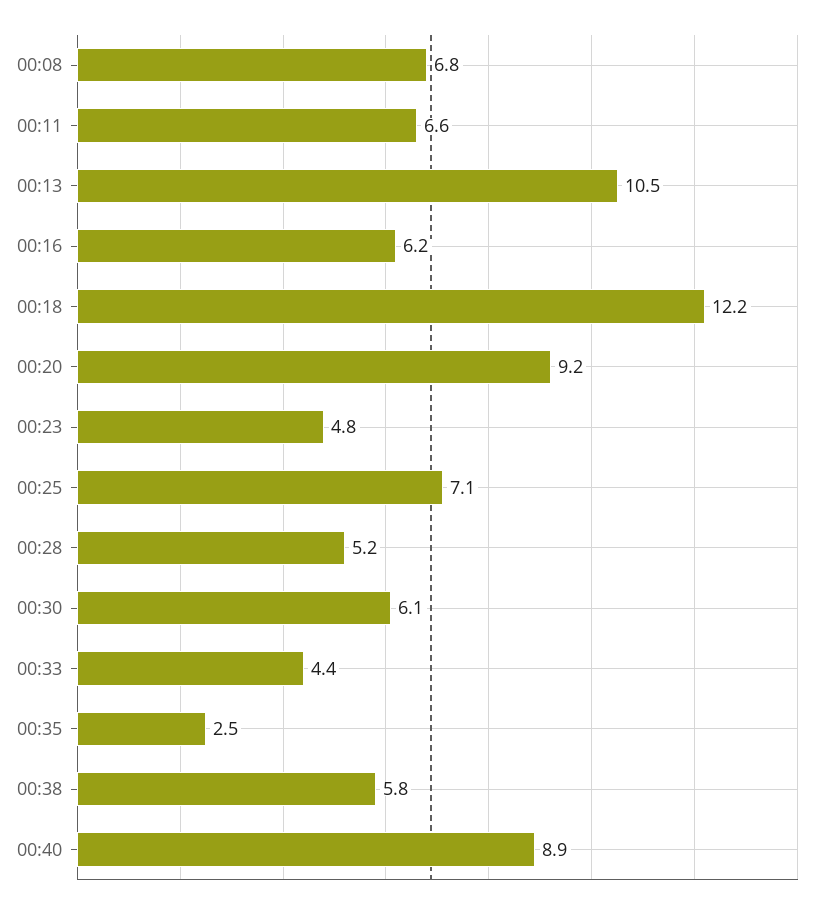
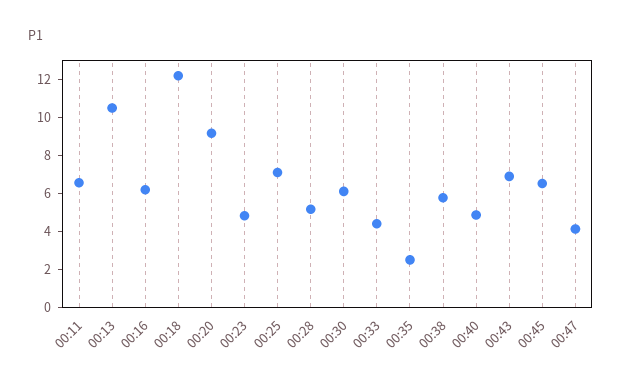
00:08: 6.8 -> none
00:40: 8.9 -> 5
00:43: none -> 7
00:45: none -> 6.5
00:47: none -> 4

